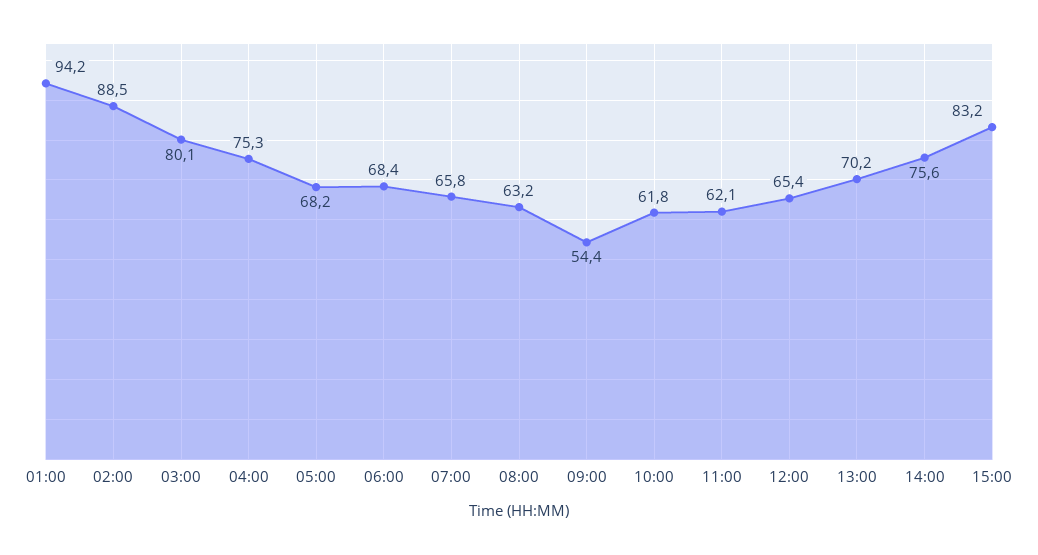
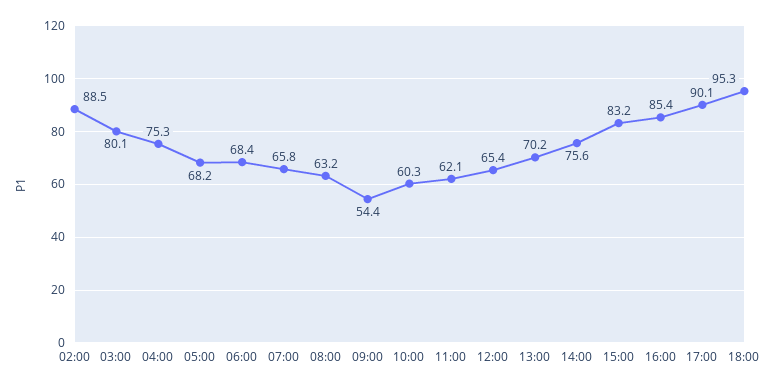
01:00: 94.2 -> none
10:00: 61.8 -> 60.3
16:00: none -> 85.4
17:00: none -> 90.1
18:00: none -> 95.3

